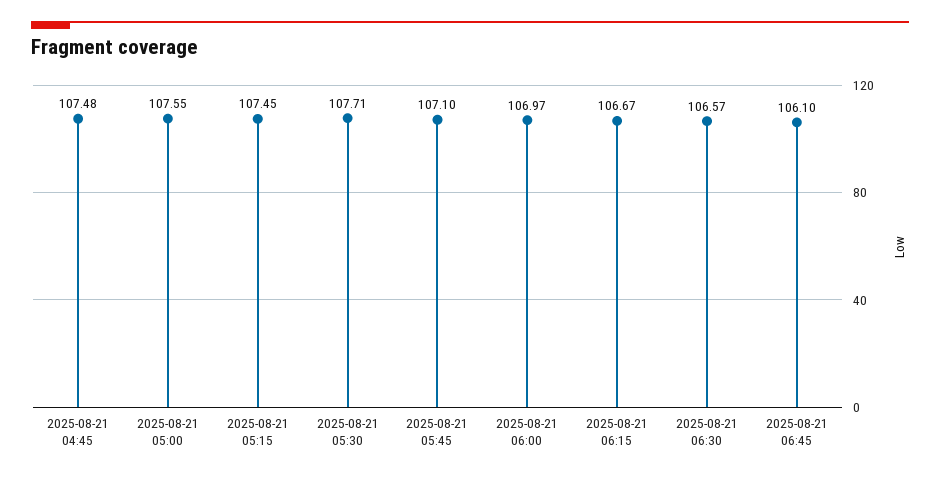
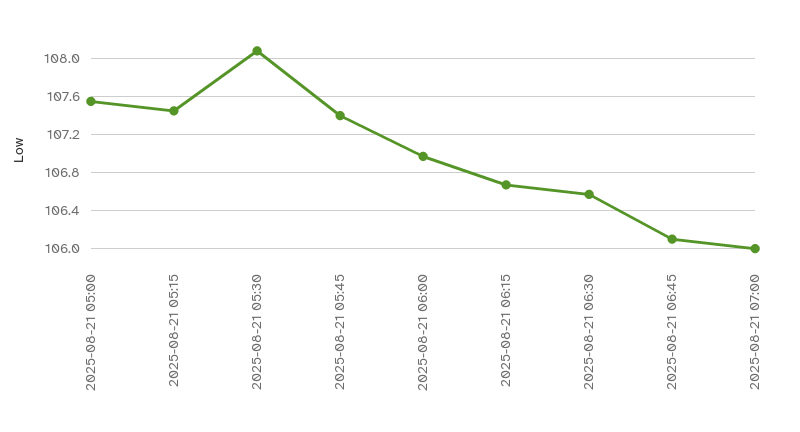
2025-08-21 04:45: 107.48 -> none
2025-08-21 05:30: 107.71 -> 108.1
2025-08-21 05:45: 107.1 -> 107.4
2025-08-21 07:00: none -> 106

